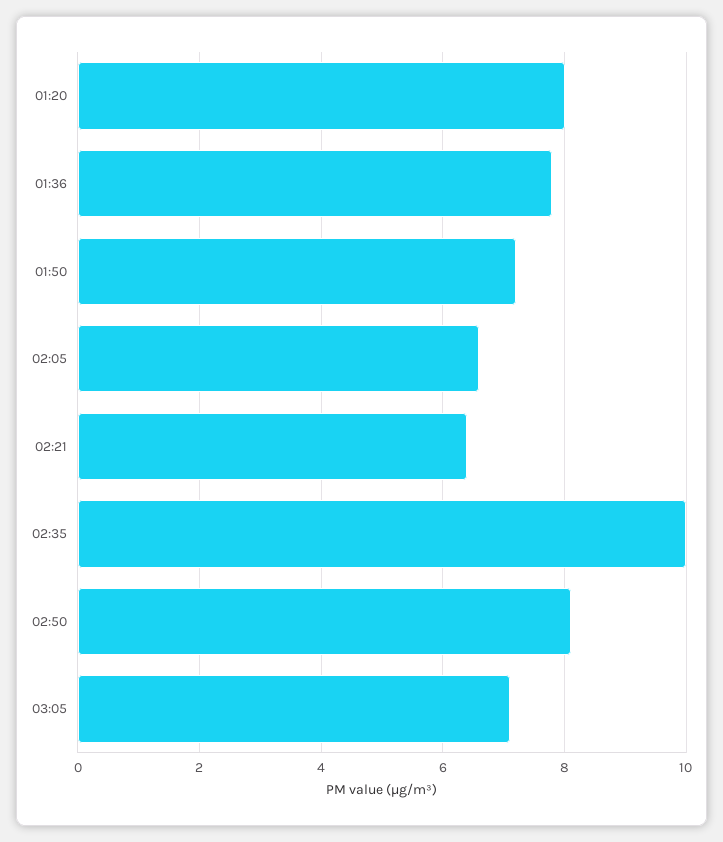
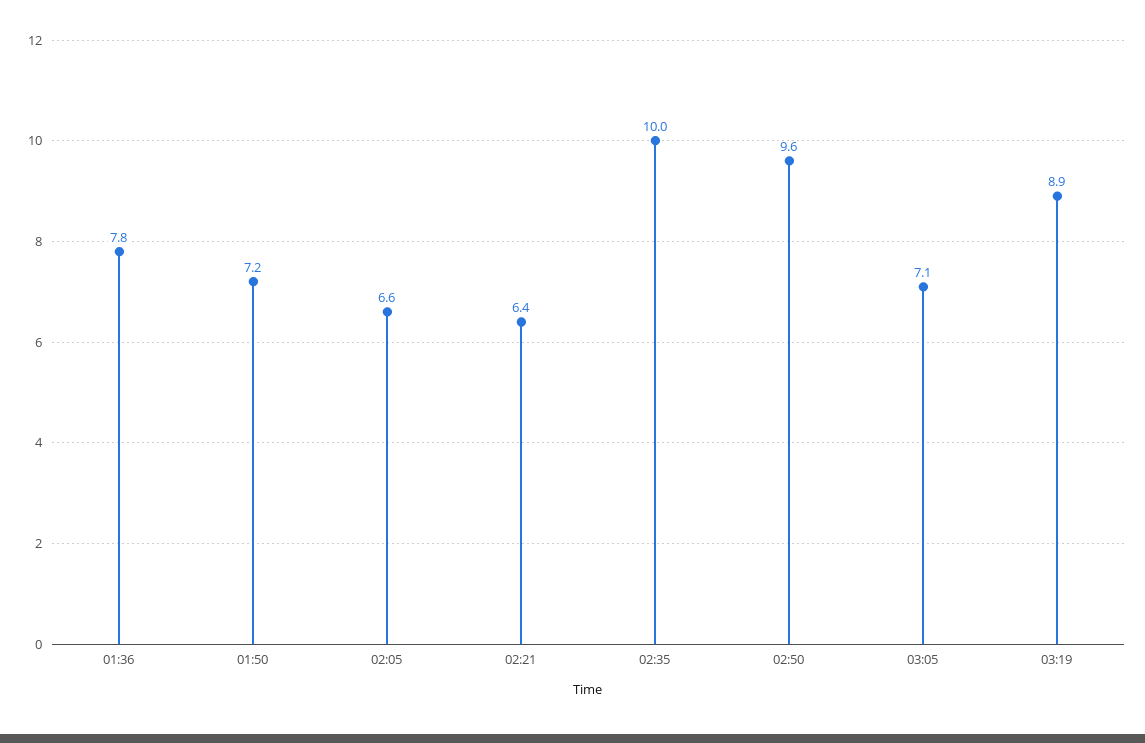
01:20: 8 -> none
02:50: 8 -> 9.6
03:19: none -> 8.9

